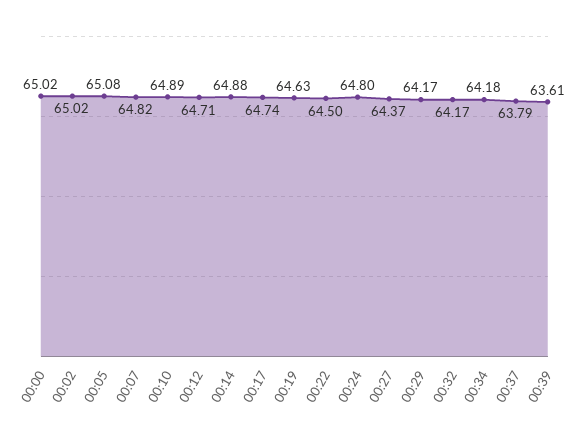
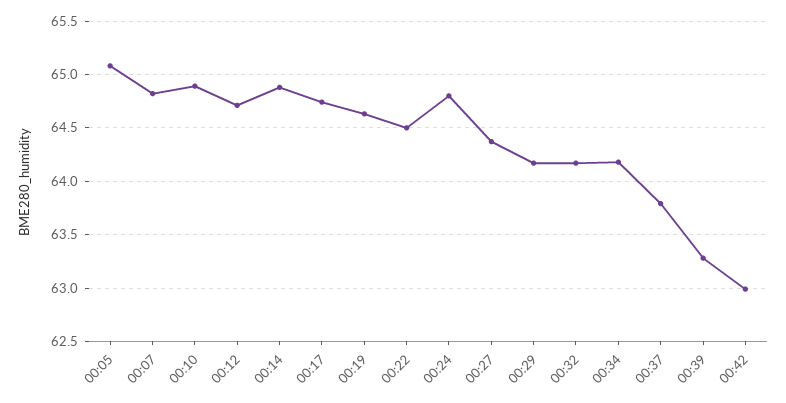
00:00: 65.02 -> none
00:02: 65.02 -> none
00:39: 63.61 -> 63.3
00:42: none -> 63

